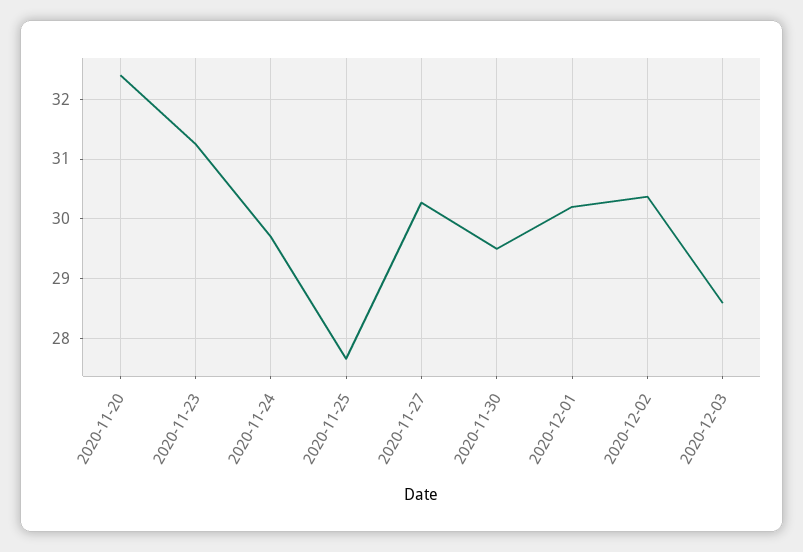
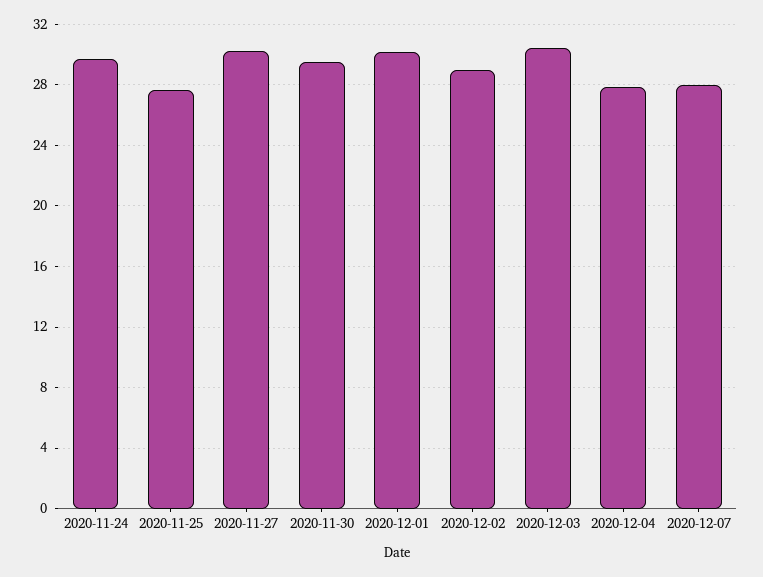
2020-11-20: 32.4 -> none
2020-11-23: 31.2 -> none
2020-12-02: 30.4 -> 29
2020-12-03: 28.6 -> 30.5
2020-12-04: none -> 28
2020-12-07: none -> 28

